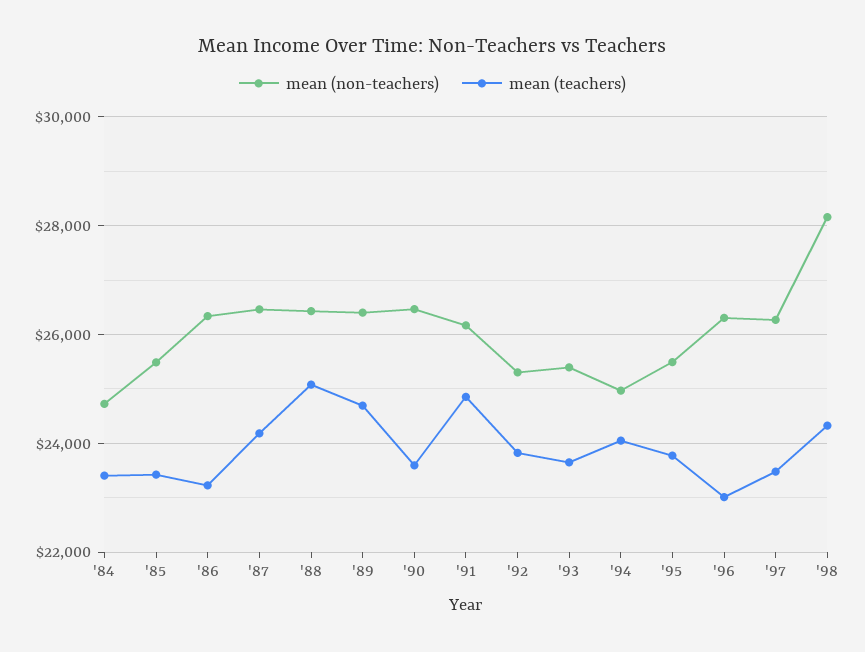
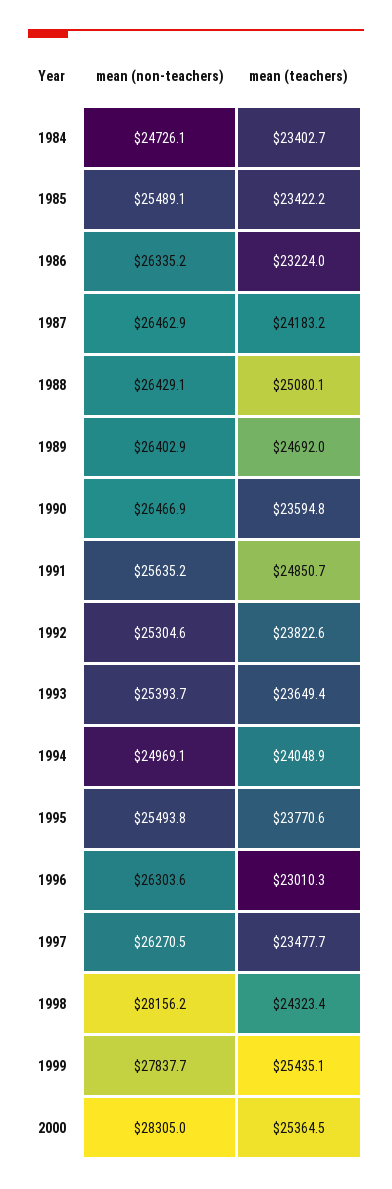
mean (non-teachers), '91: 26200 -> 25635.2
mean (non-teachers), 1999: none -> 27837.7
mean (teachers), 1999: none -> 25435.1
mean (non-teachers), 2000: none -> 28305
mean (teachers), 2000: none -> 25364.5

